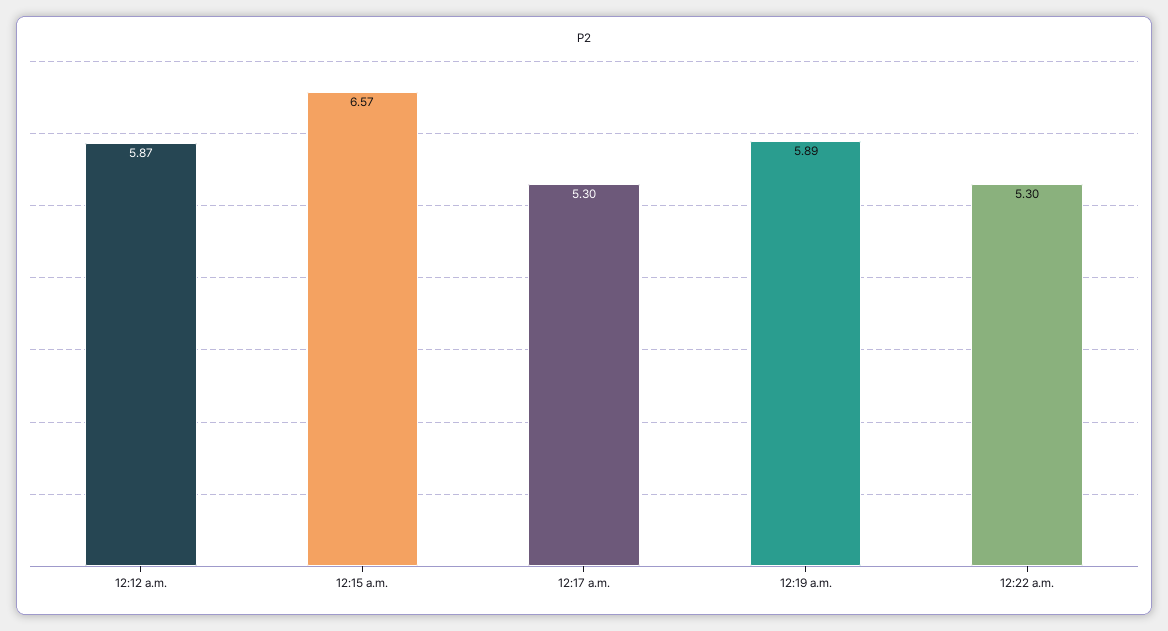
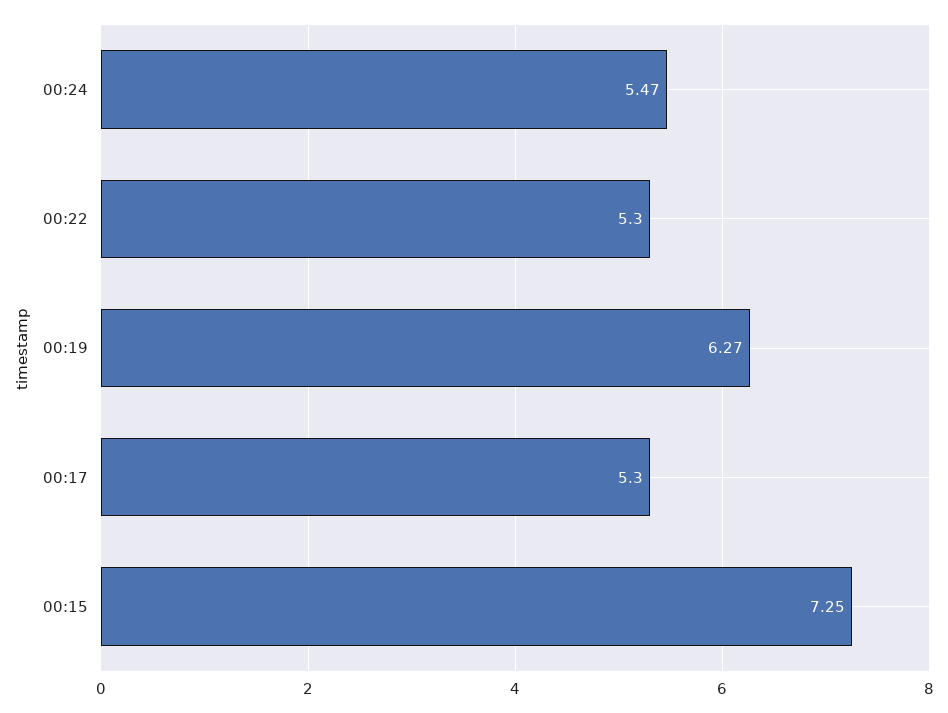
12:12 a.m.: 5.87 -> none
12:15 a.m.: 6.57 -> 7.25
12:19 a.m.: 5.89 -> 6.27
00:24: none -> 5.47

